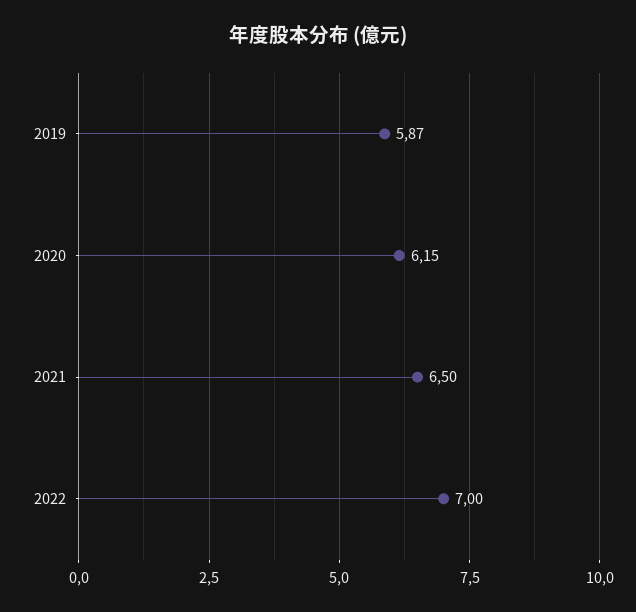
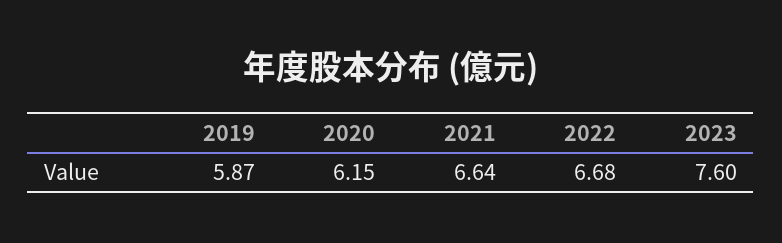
2021: 6.5 -> 6.64
2022: 7 -> 6.68
2023: none -> 7.6

